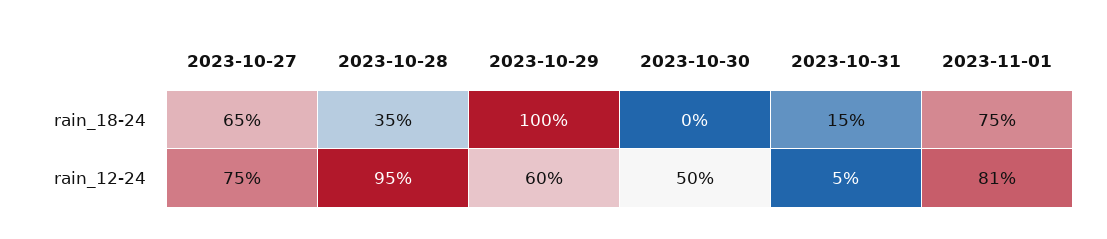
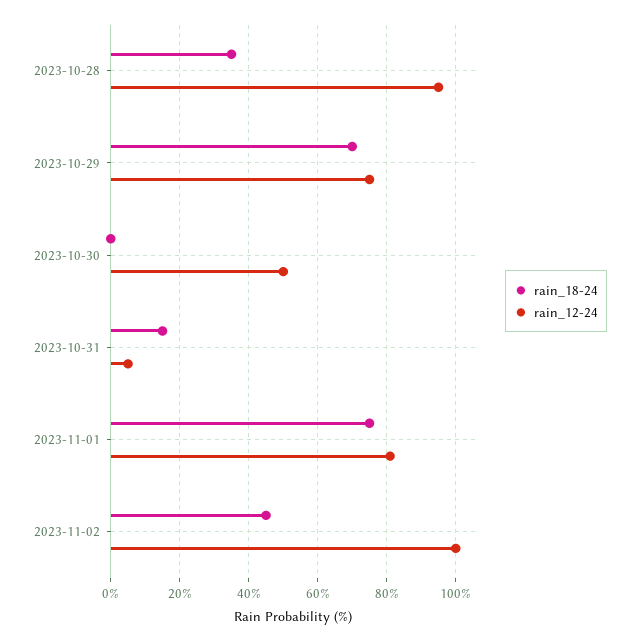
rain_18-24, 2023-10-27: 65 -> none
rain_18-24, 2023-10-29: 100 -> 70
rain_12-24, 2023-10-27: 75 -> none
rain_12-24, 2023-10-29: 60 -> 75
rain_18-24, 2023-11-02: none -> 45
rain_12-24, 2023-11-02: none -> 100

